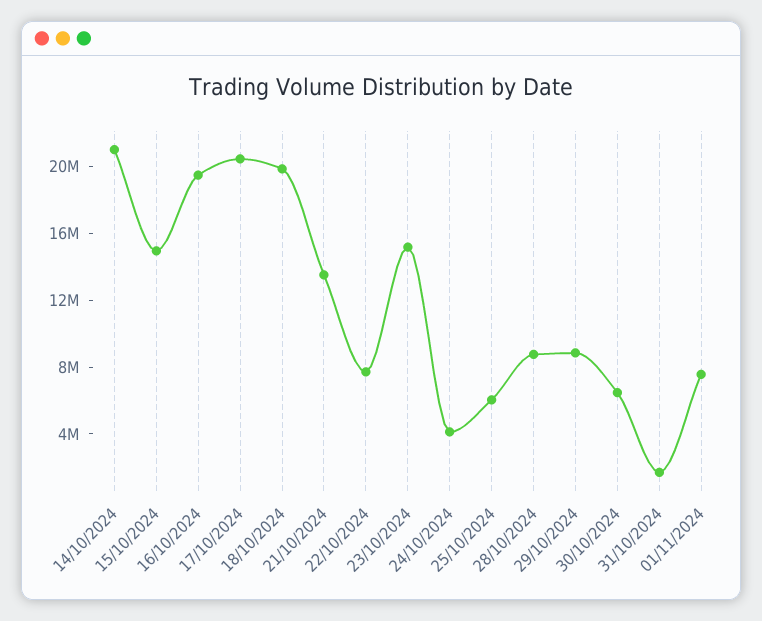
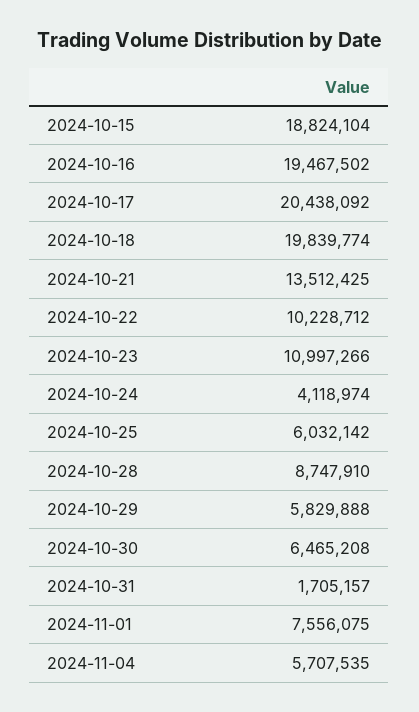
14/10/2024: 21000000 -> none
15/10/2024: 15000000 -> 18824104
22/10/2024: 8000000 -> 10228712
23/10/2024: 15000000 -> 10997266
29/10/2024: 9000000 -> 5829888
2024-11-04: none -> 5707535

